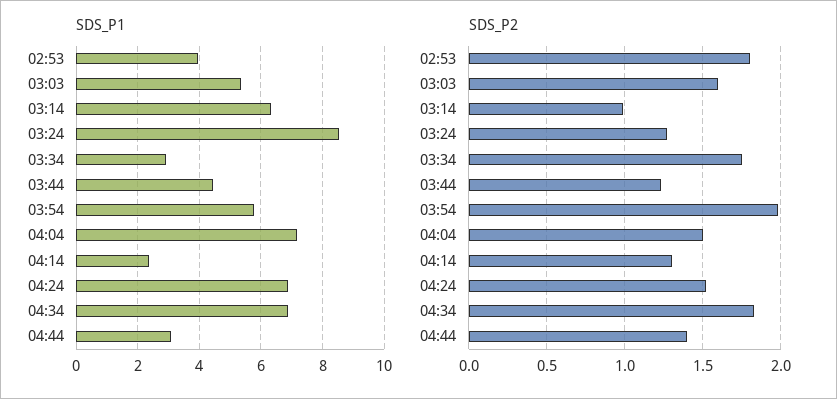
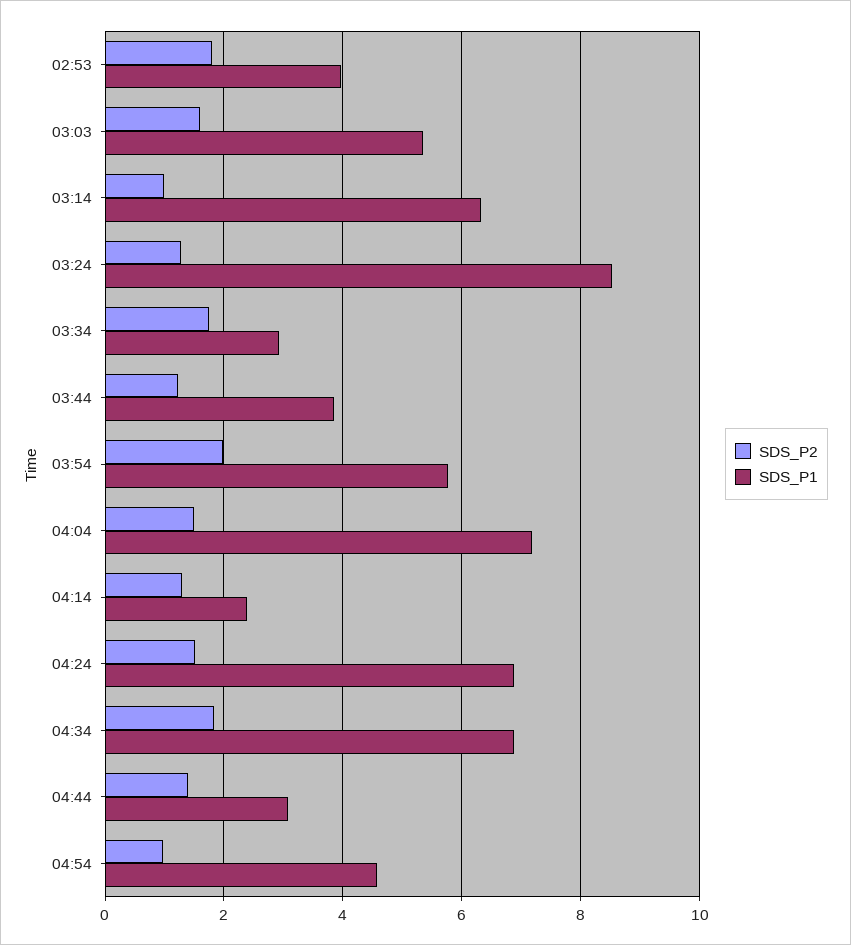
SDS_P1, 03:44: 4.4 -> 3.8
SDS_P2, 04:54: none -> 1
SDS_P1, 04:54: none -> 4.6

